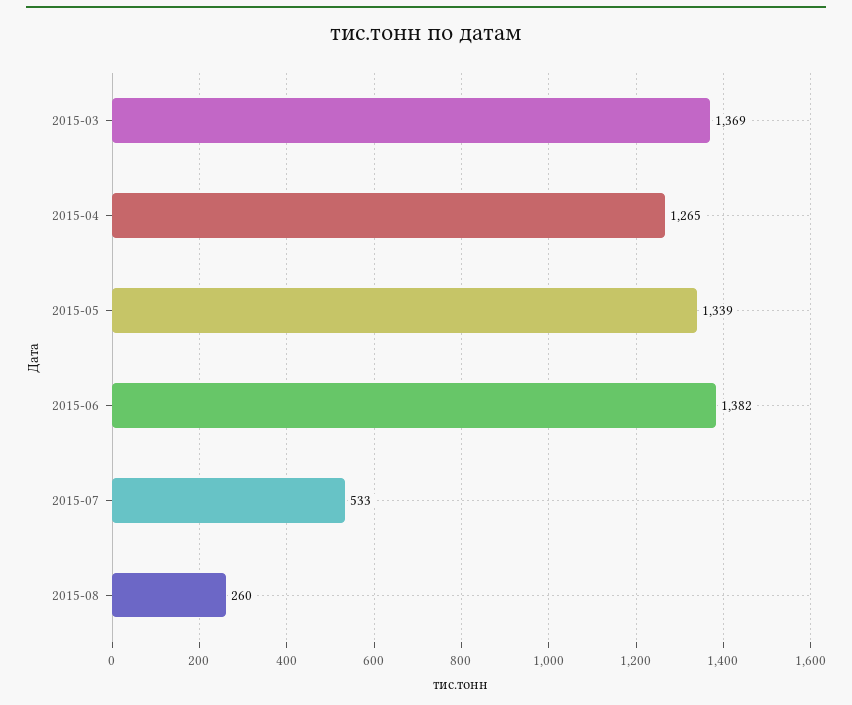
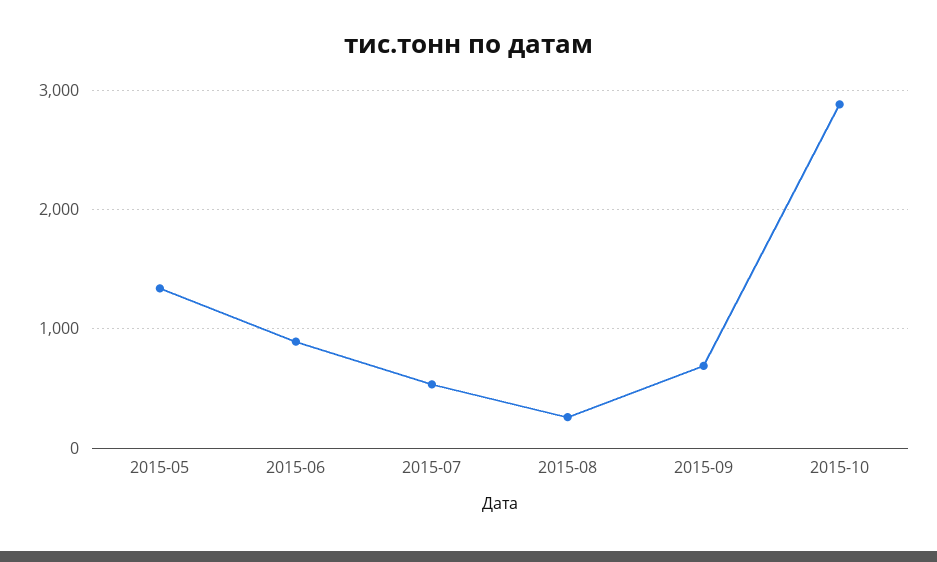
2015-03: 1369 -> none
2015-04: 1265 -> none
2015-06: 1382 -> 900
2015-09: none -> 700
2015-10: none -> 2900

